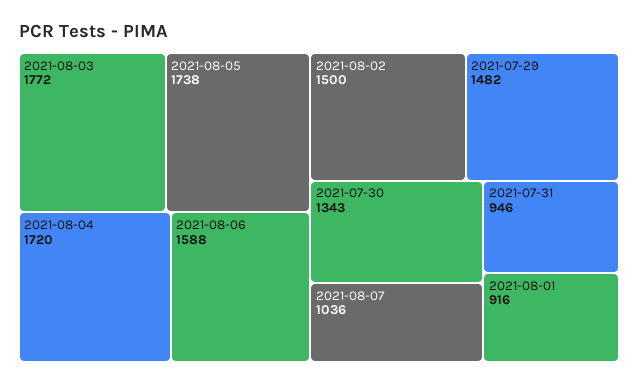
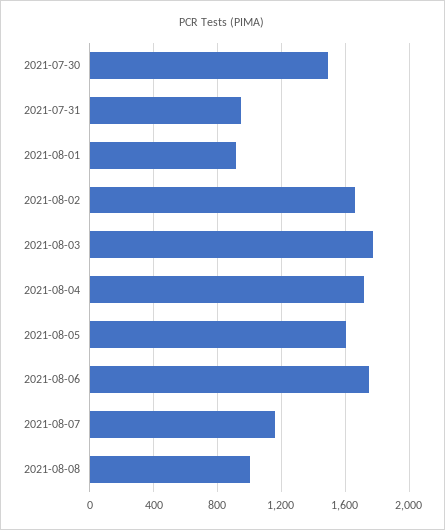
2021-08-05: 1738 -> 1600
2021-08-06: 1588 -> 1750
2021-08-02: 1500 -> 1650
2021-07-29: 1482 -> none
2021-07-30: 1343 -> 1500
2021-08-07: 1036 -> 1150
2021-08-08: none -> 1000

